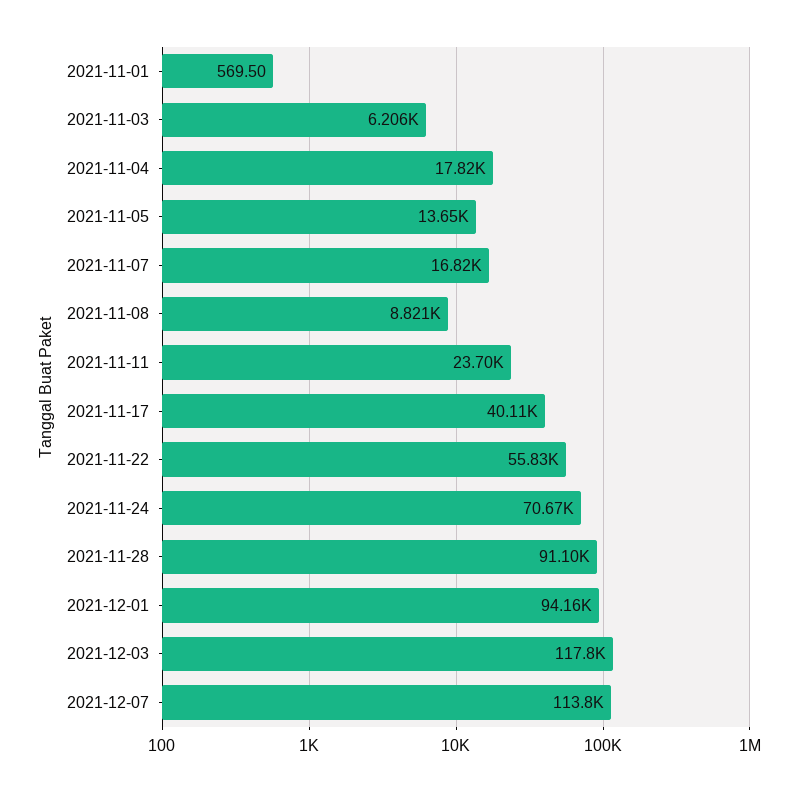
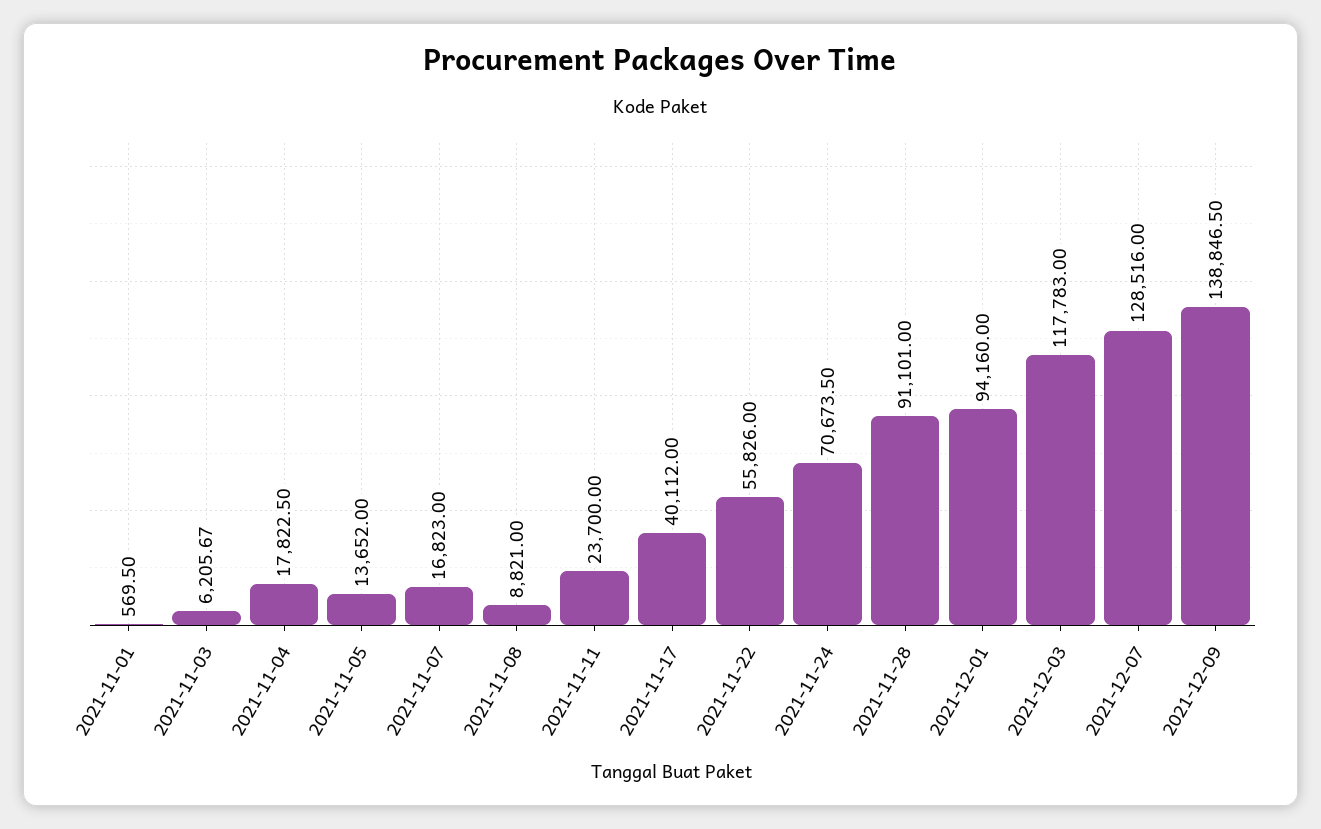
2021-12-07: 113800 -> 128516
2021-12-09: none -> 138846.5

